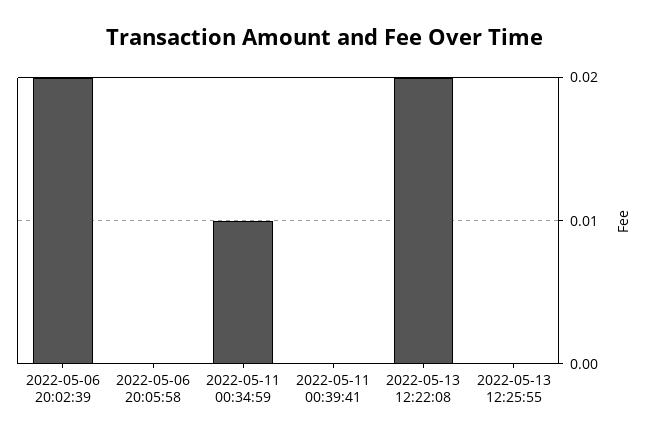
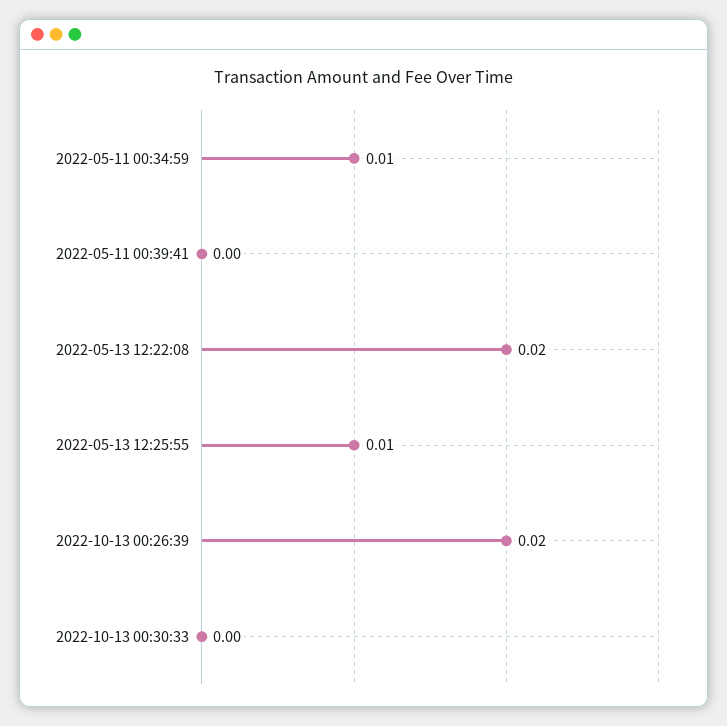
2022-05-06 20:02:39: 0.02 -> none
2022-05-06 20:05:58: 0 -> none
2022-05-13 12:25:55: 0 -> 0.01
2022-10-13 00:26:39: none -> 0.02
2022-10-13 00:30:33: none -> 0

